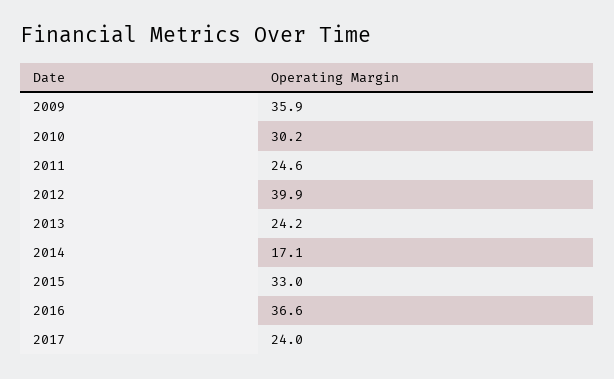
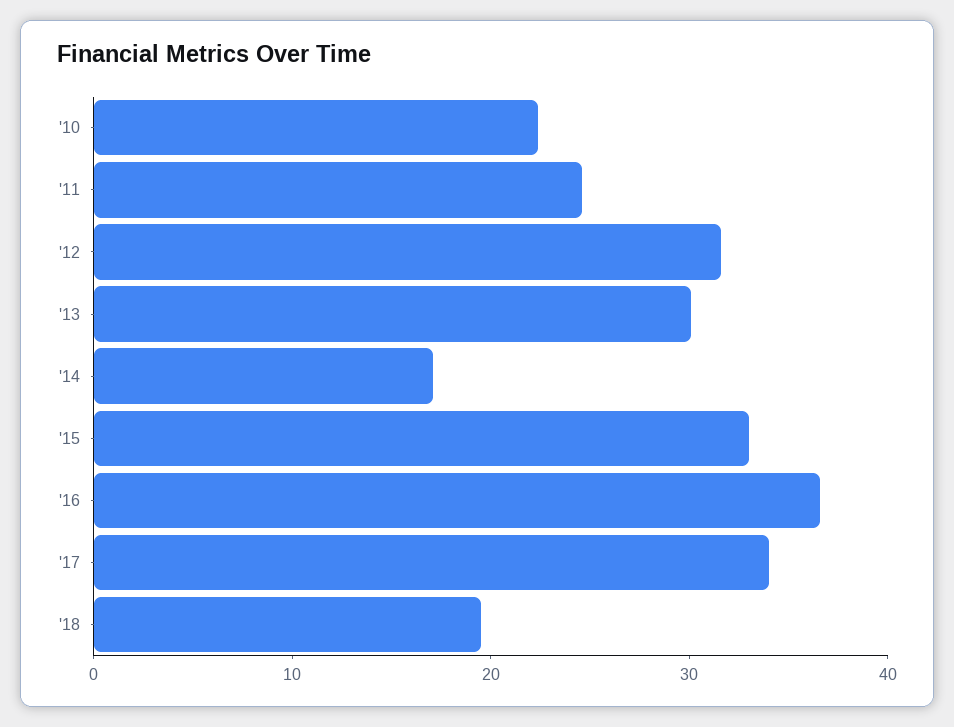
2009: 35.9 -> none
2010: 30.2 -> 22
2012: 39.9 -> 32
2013: 24.2 -> 30
2017: 24 -> 34
'18: none -> 20

